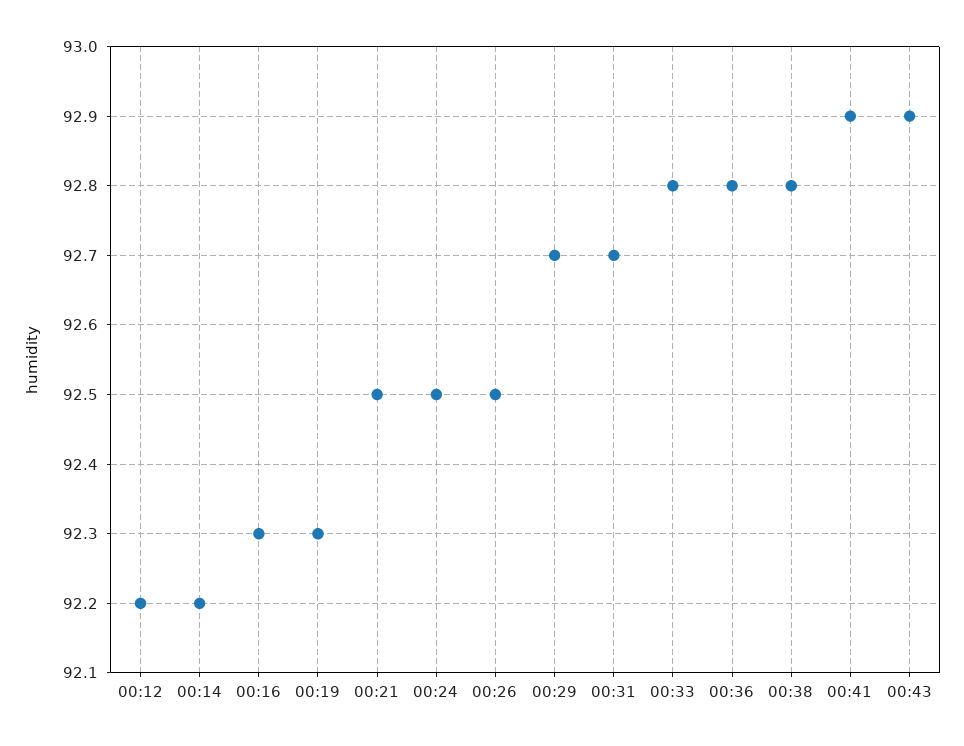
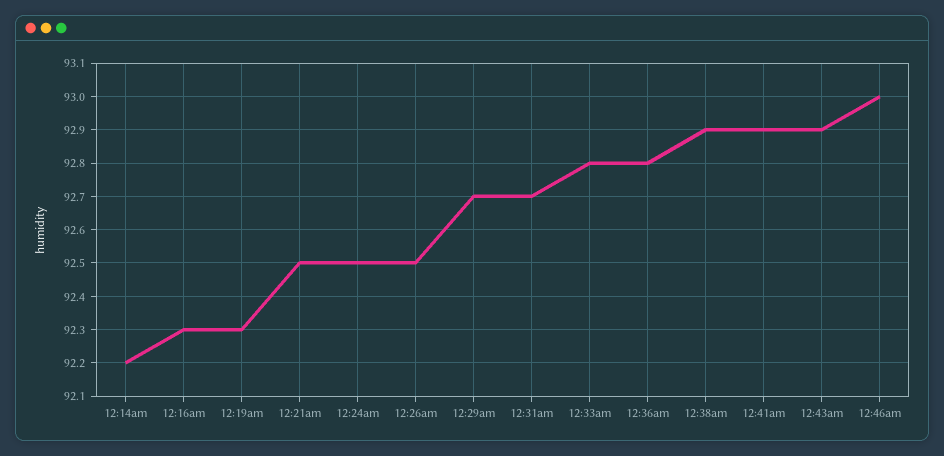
00:12: 92.2 -> none
00:38: 92.8 -> 92.9
12:46am: none -> 93

